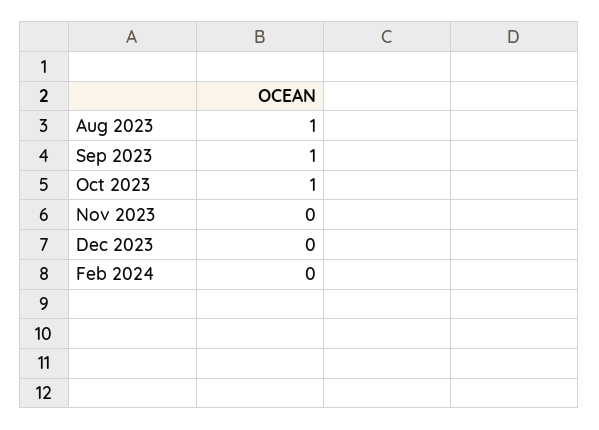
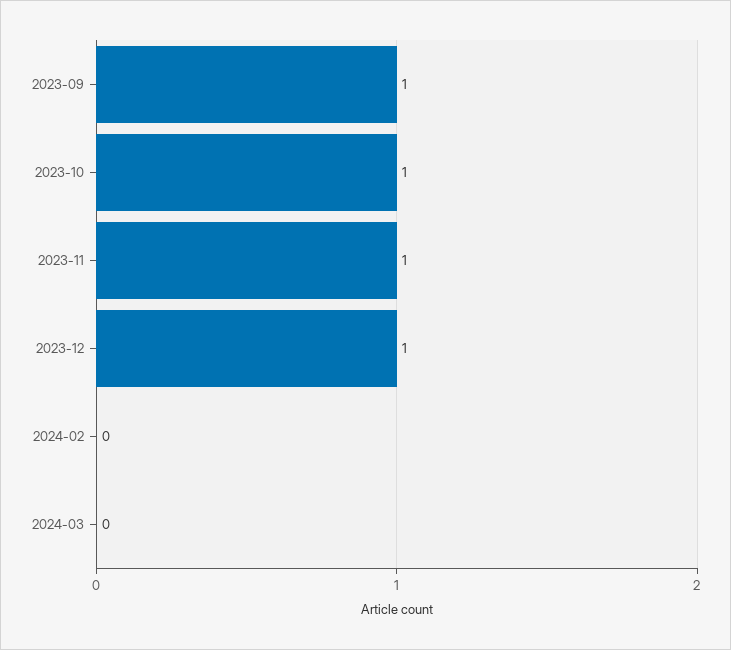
Aug 2023: 1 -> none
Nov 2023: 0 -> 1
Dec 2023: 0 -> 1
2024-03: none -> 0

